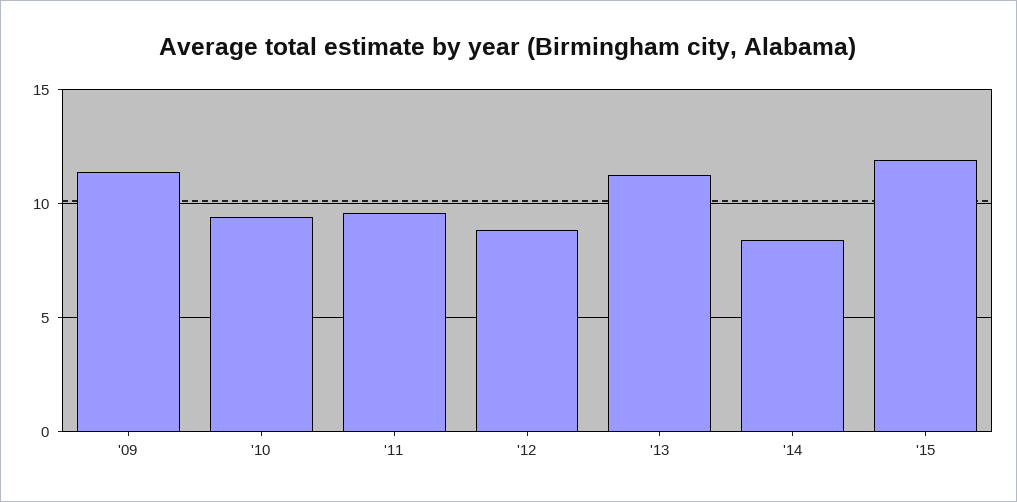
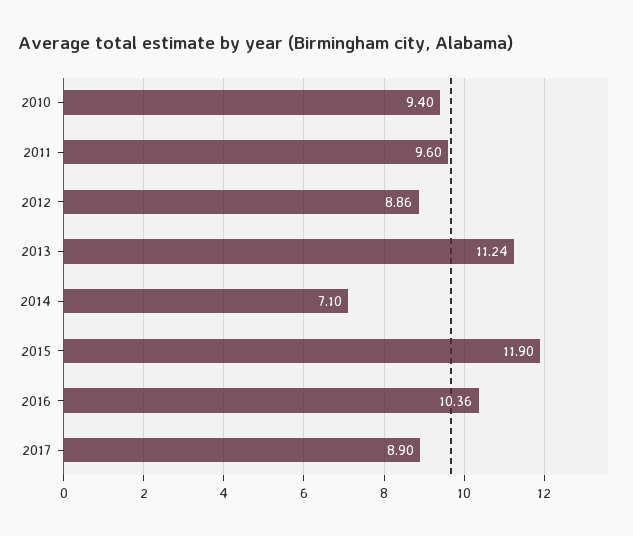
'09: 11.5 -> none
'14: 8.5 -> 7.1
2016: none -> 10.36
2017: none -> 8.9

